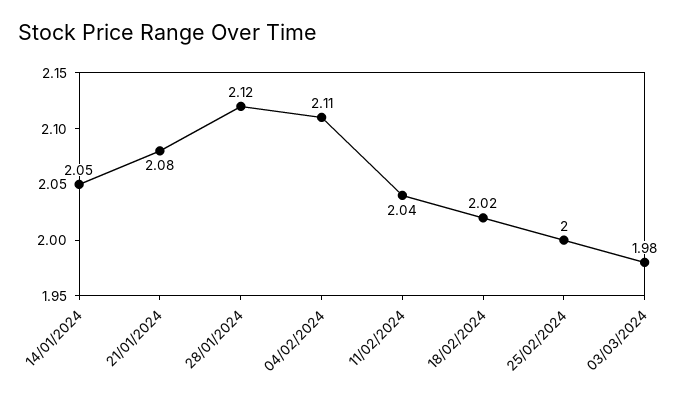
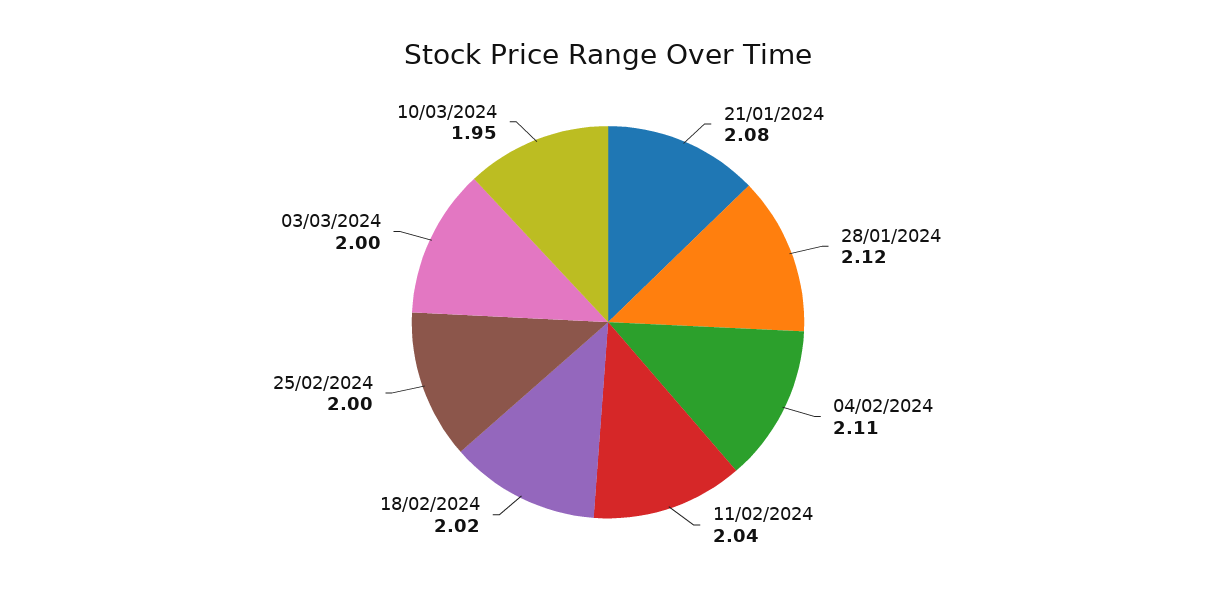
14/01/2024: 2.05 -> none
03/03/2024: 1.98 -> 2
10/03/2024: none -> 1.95

